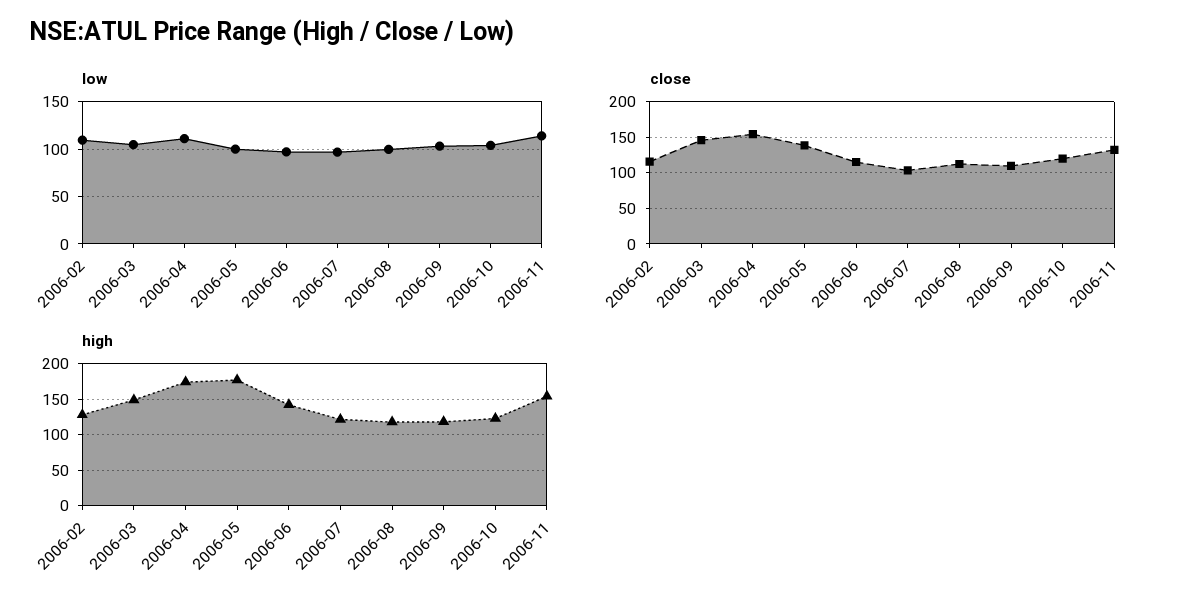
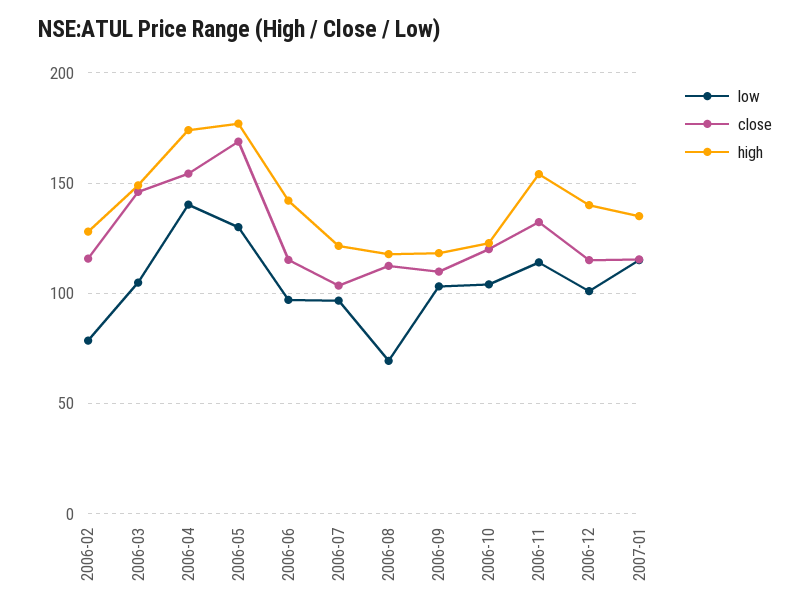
low, 2006-02: 110 -> 80
low, 2006-04: 110 -> 140
low, 2006-05: 100 -> 130
low, 2006-08: 100 -> 70
close, 2006-05: 140 -> 170
low, 2006-12: none -> 100
close, 2006-12: none -> 115
high, 2006-12: none -> 140
low, 2007-01: none -> 115
close, 2007-01: none -> 115
high, 2007-01: none -> 135

